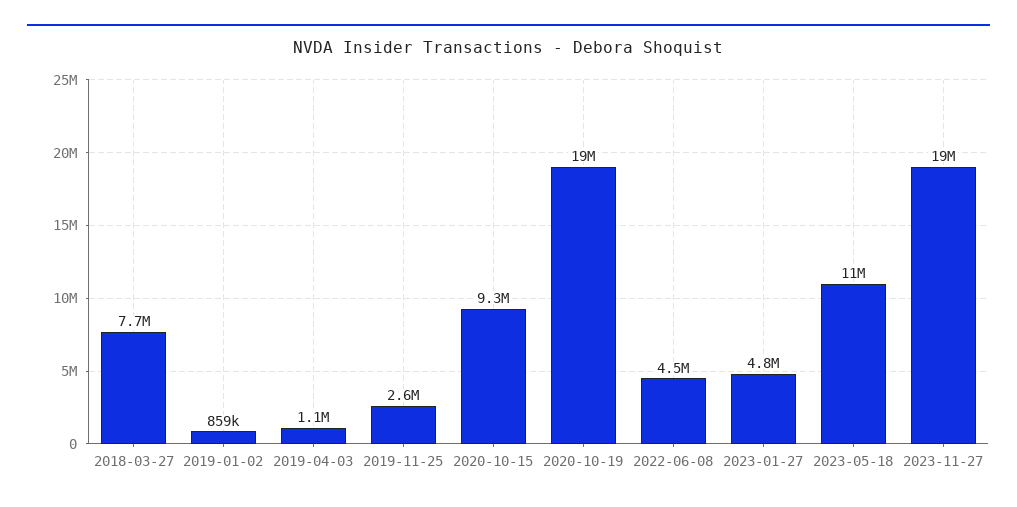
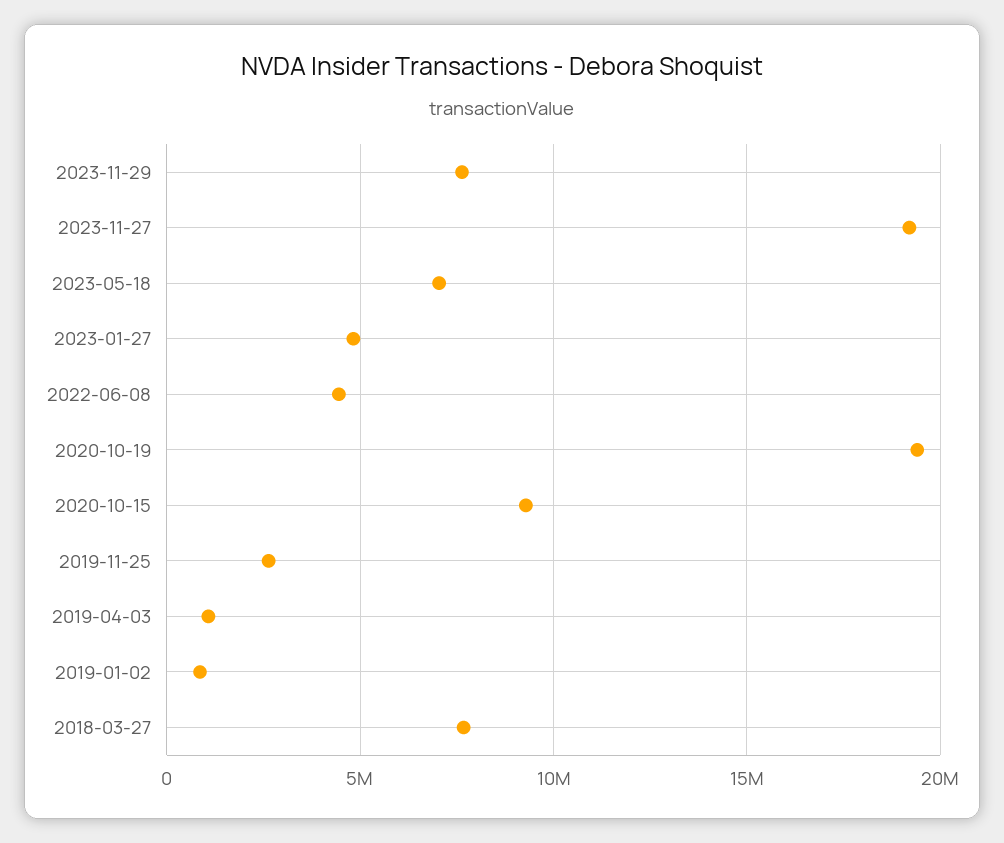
2023-05-18: 11000000 -> 7000000
2023-11-29: none -> 7500000

